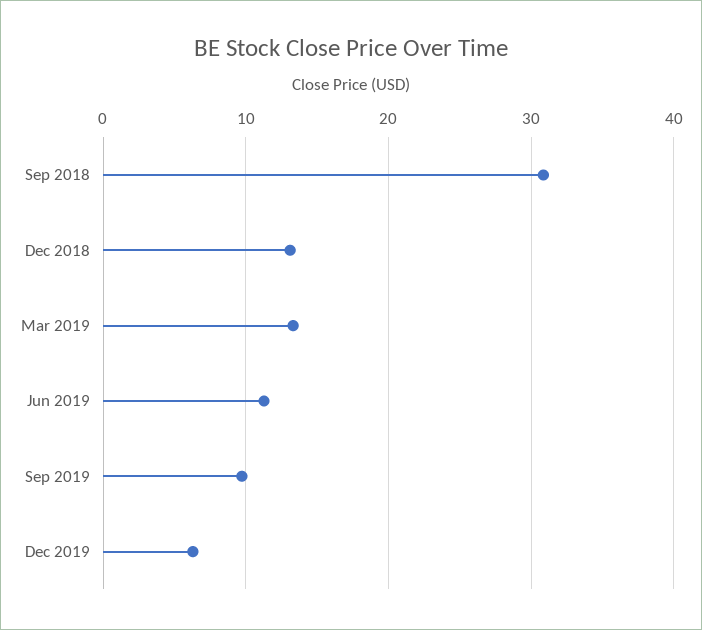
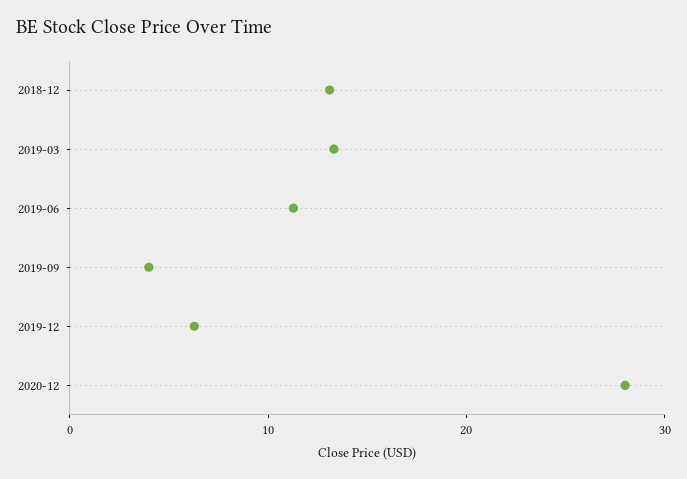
Sep 2018: 31 -> none
Sep 2019: 10 -> 4
2020-12: none -> 28

